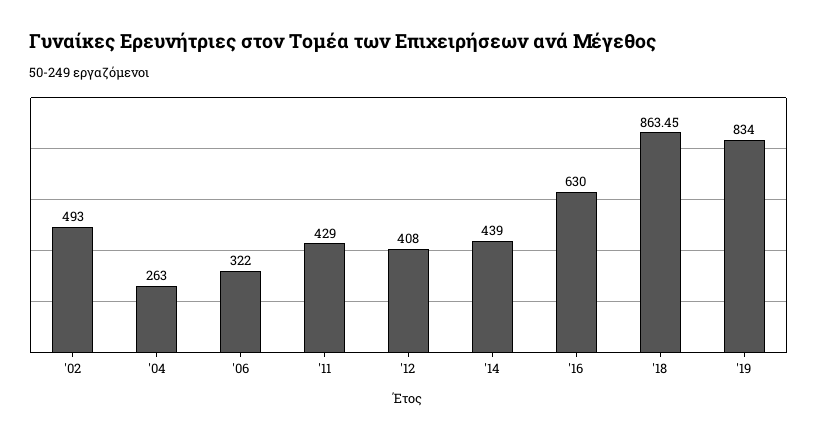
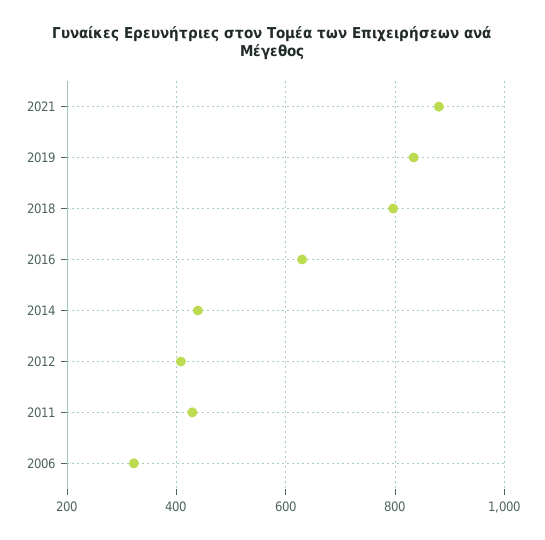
'02: 493 -> none
'04: 263 -> none
'18: 863.45 -> 800
2021: none -> 880

